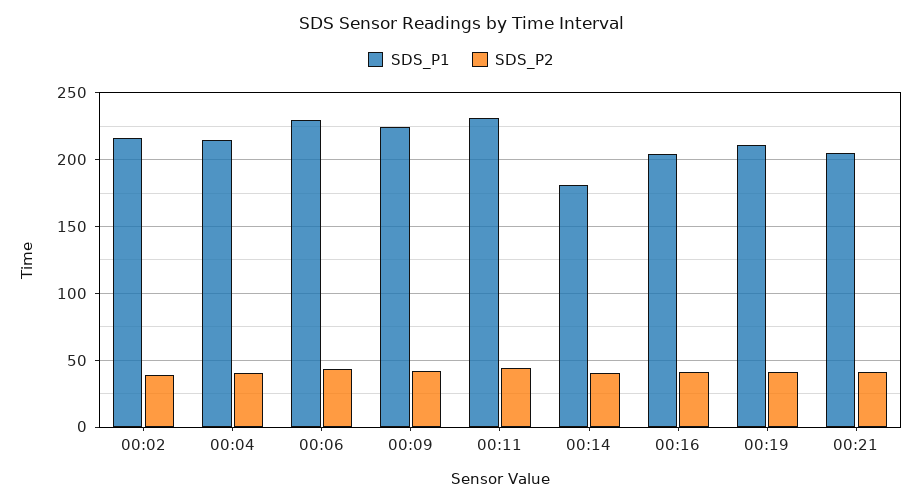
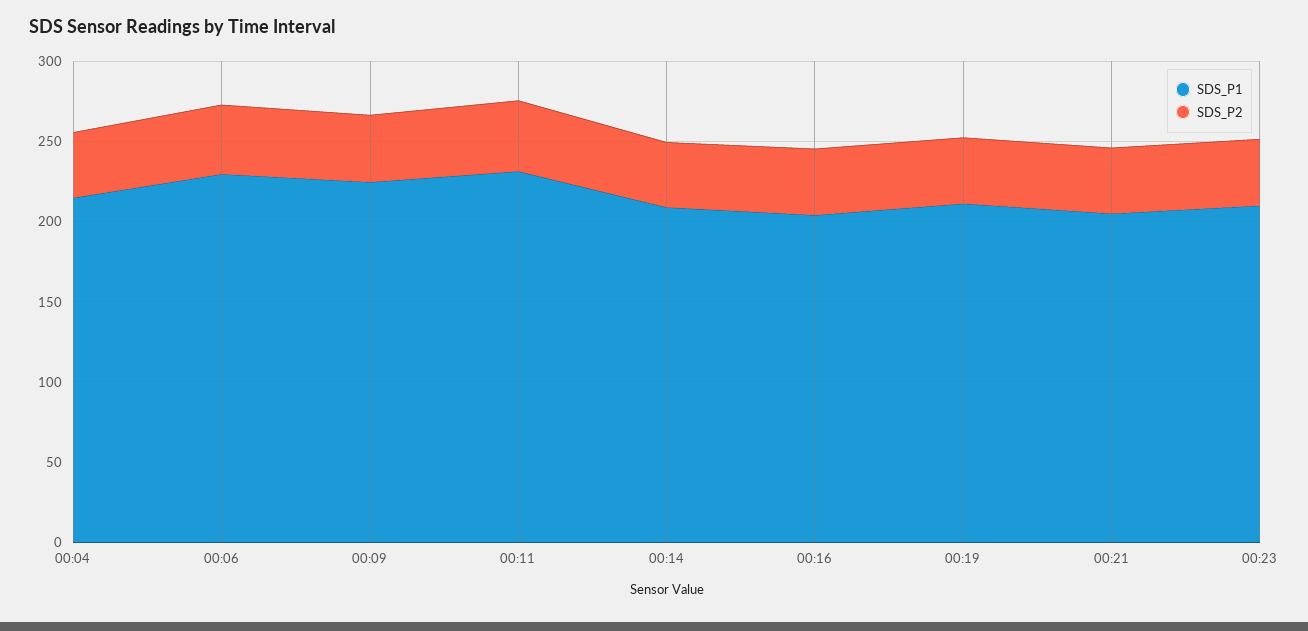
SDS_P1, 00:02: 215 -> none
SDS_P2, 00:02: 40 -> none
SDS_P1, 00:14: 180 -> 210
SDS_P1, 00:23: none -> 210
SDS_P2, 00:23: none -> 40

